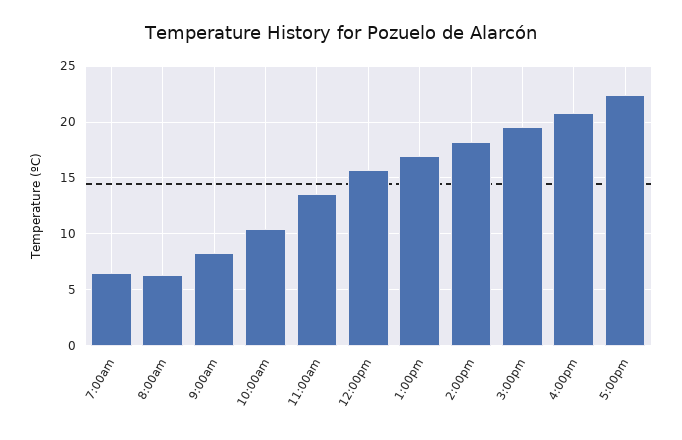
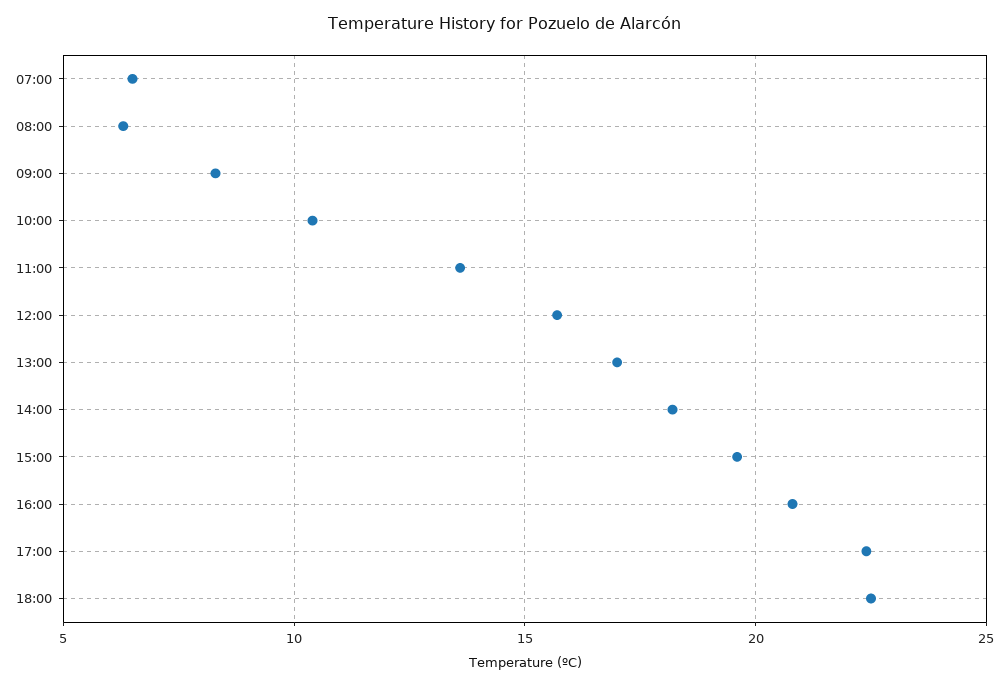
18:00: none -> 22.5

